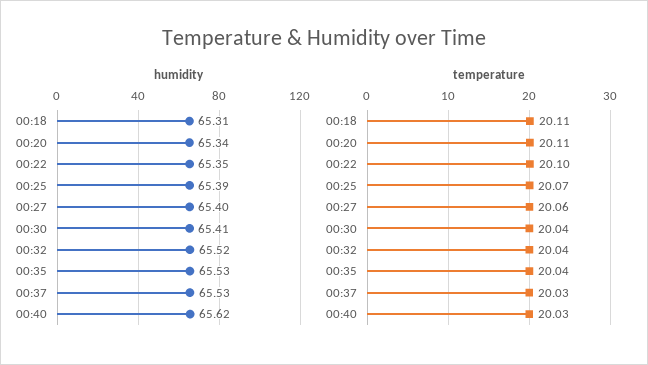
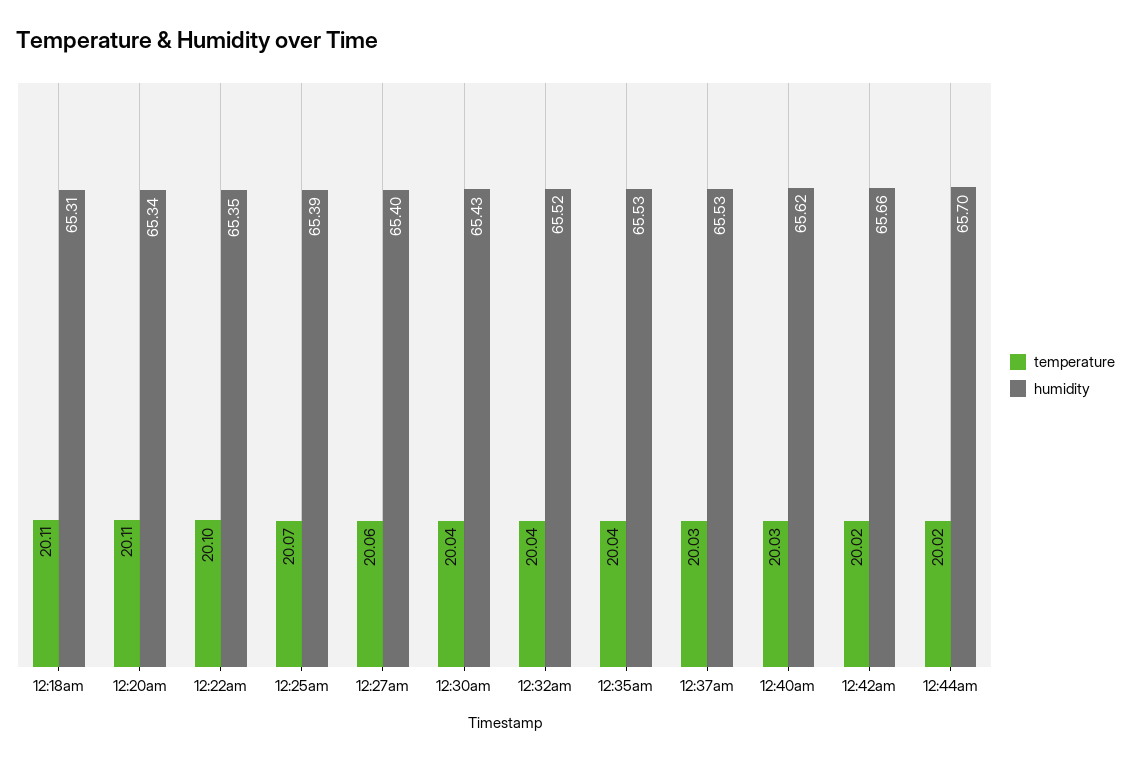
humidity, 00:30: 65.41 -> 65.43
temperature, 12:42am: none -> 20.02
humidity, 12:42am: none -> 65.66
temperature, 12:44am: none -> 20.02
humidity, 12:44am: none -> 65.7

